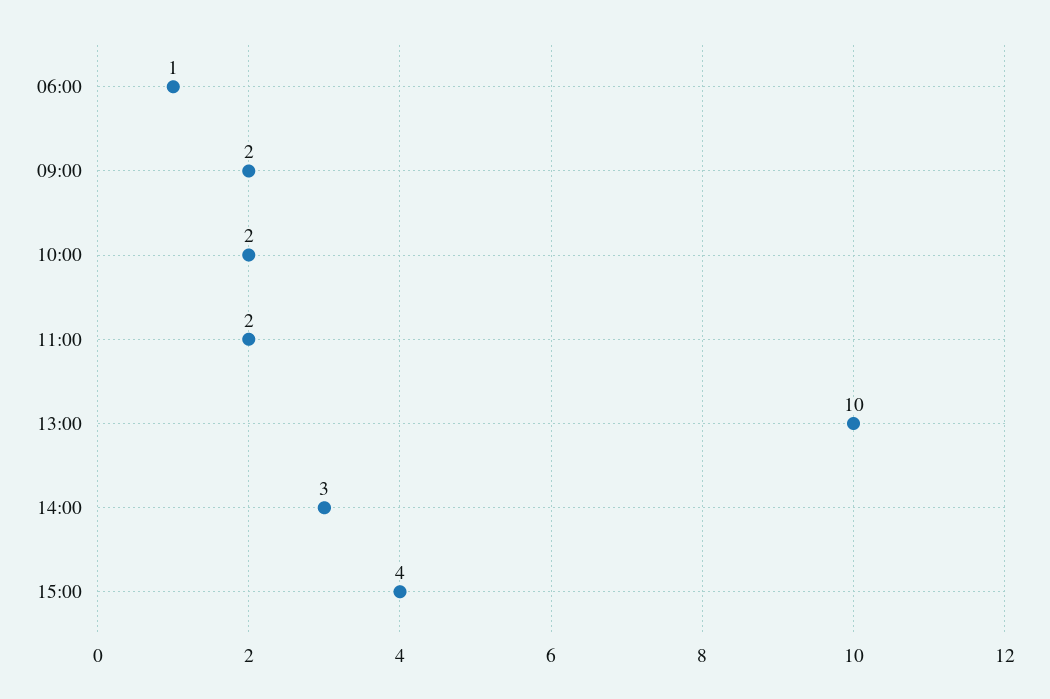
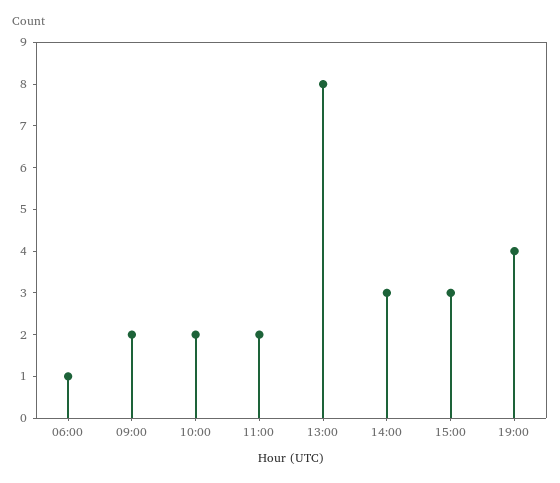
13:00: 10 -> 8
15:00: 4 -> 3
19:00: none -> 4

